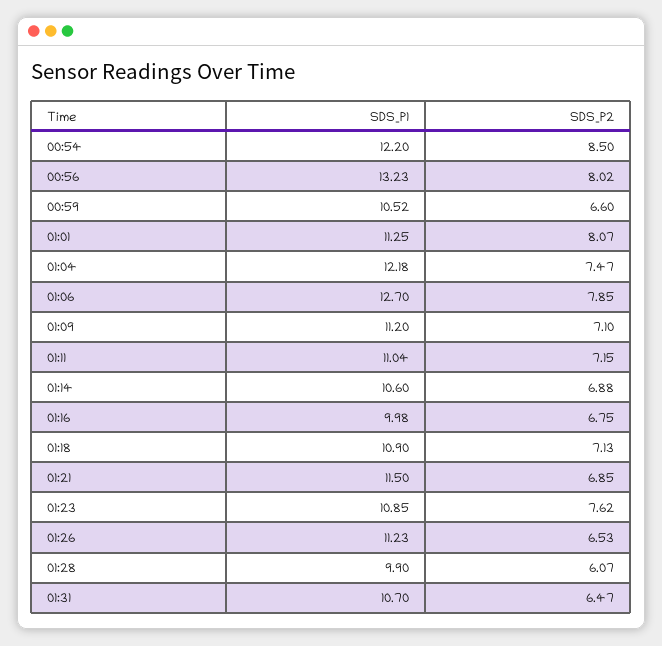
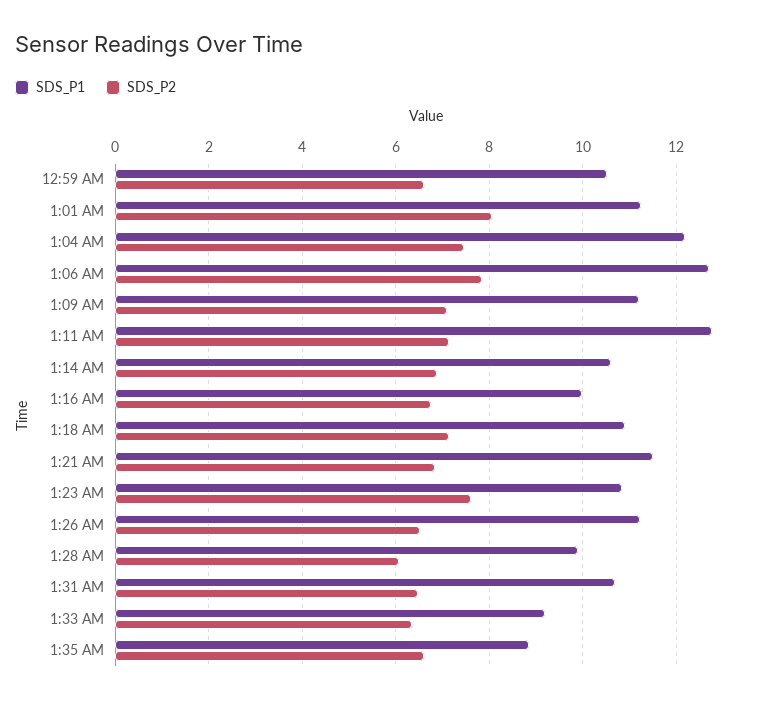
SDS_P1, 00:54: 12.2 -> none
SDS_P2, 00:54: 8.5 -> none
SDS_P1, 00:56: 13.23 -> none
SDS_P2, 00:56: 8.02 -> none
SDS_P1, 01:11: 11.04 -> 12.8
SDS_P1, 1:33 AM: none -> 9.2
SDS_P2, 1:33 AM: none -> 6.4
SDS_P1, 1:35 AM: none -> 8.8
SDS_P2, 1:35 AM: none -> 6.6

